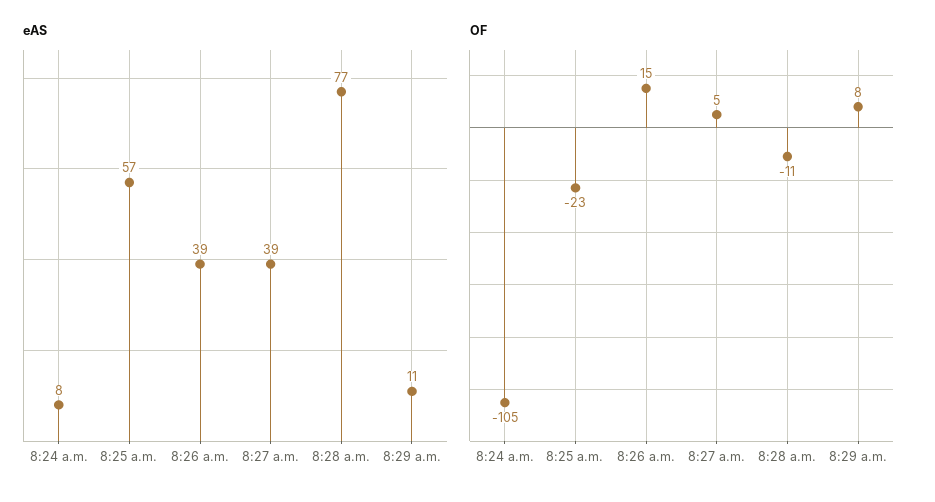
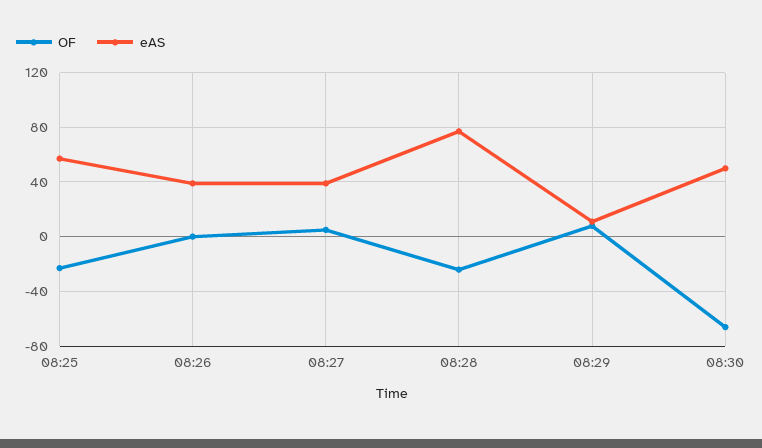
eAS, 8:24 a.m.: 8 -> none
OF, 8:24 a.m.: -105 -> none
OF, 8:26 a.m.: 15 -> 0
OF, 8:28 a.m.: -11 -> -25
OF, 08:30: none -> -65
eAS, 08:30: none -> 50

